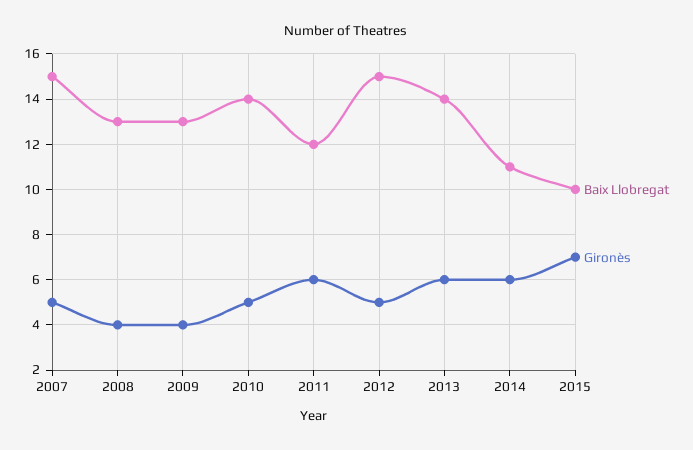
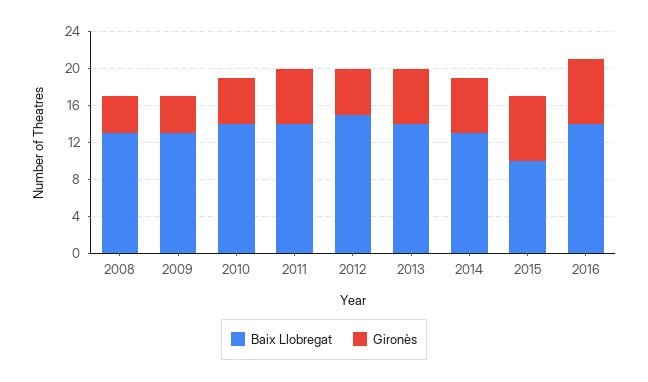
Baix Llobregat, 2007: 15 -> none
Gironès, 2007: 5 -> none
Baix Llobregat, 2011: 12 -> 14
Baix Llobregat, 2014: 11 -> 13
Baix Llobregat, 2016: none -> 14
Gironès, 2016: none -> 7

